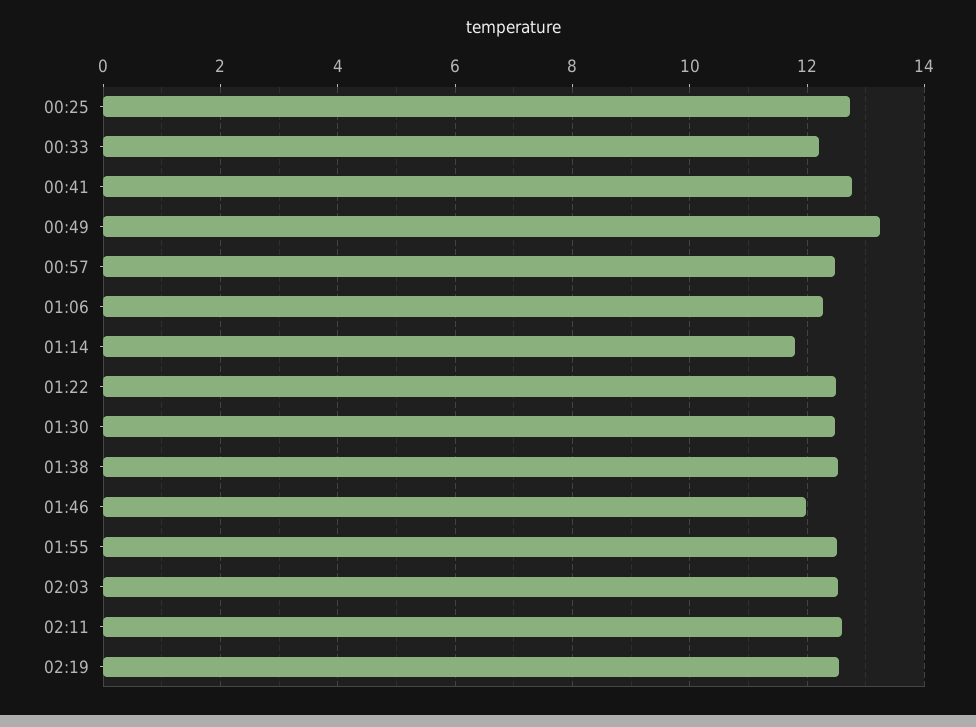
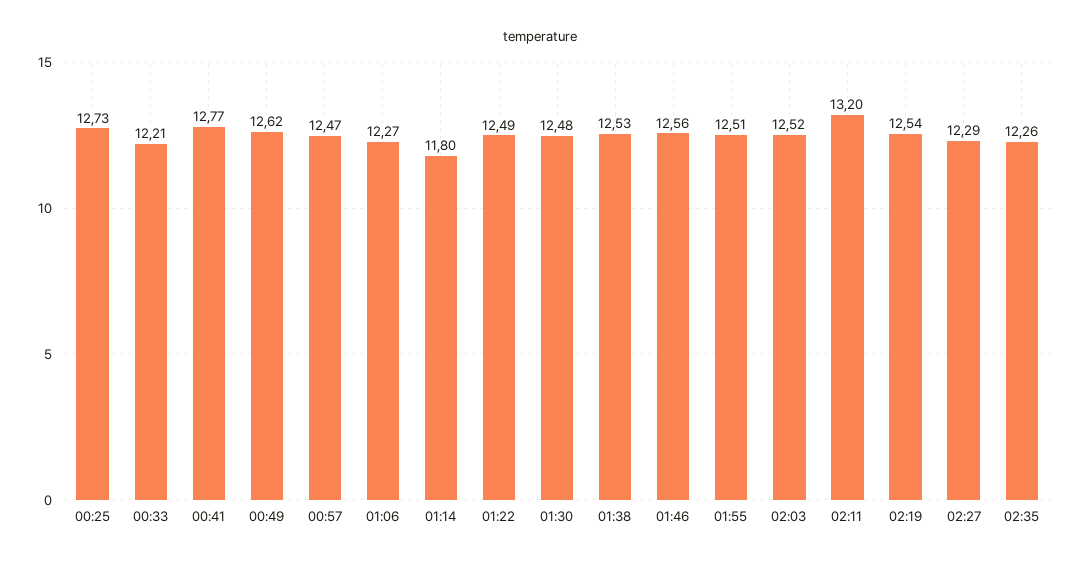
00:49: 13.2 -> 12.62
01:46: 12 -> 12.56
02:11: 12.6 -> 13.2
02:27: none -> 12.29
02:35: none -> 12.26

